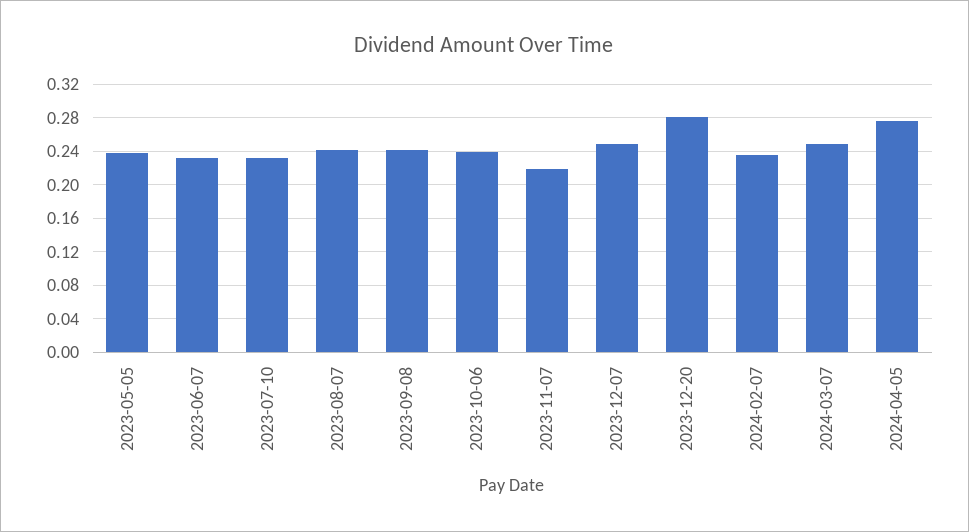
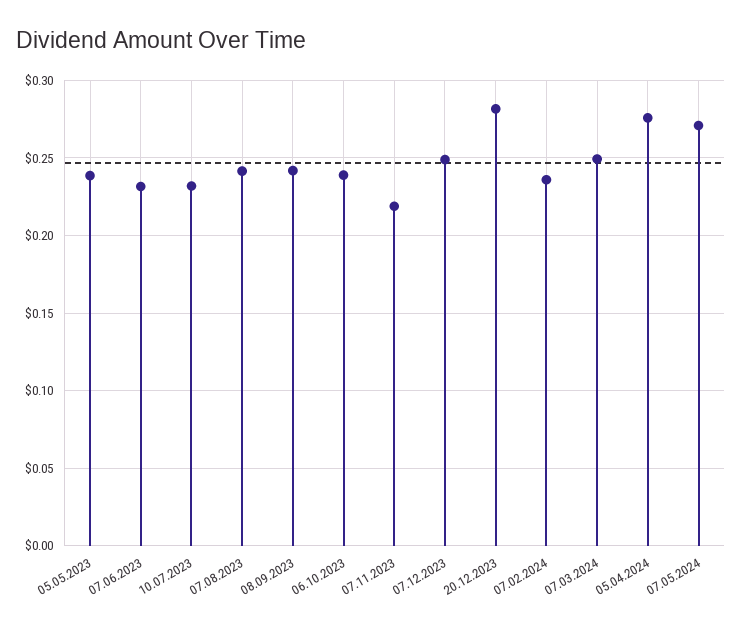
07.05.2024: none -> 0.27

